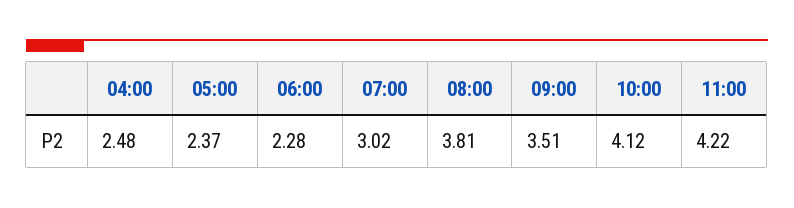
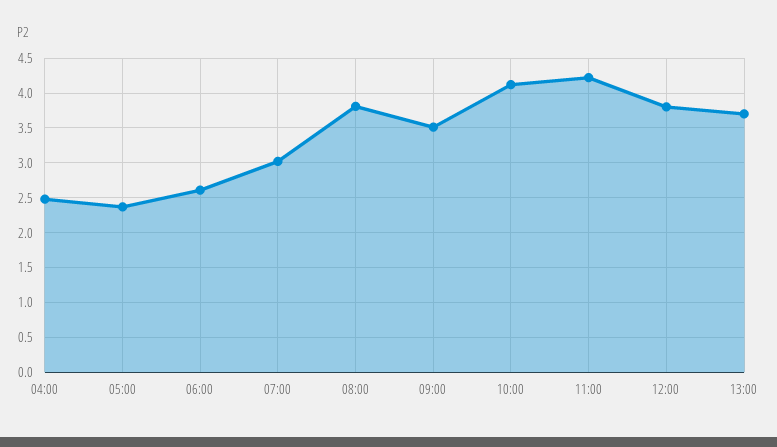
06:00: 2.28 -> 2.6
12:00: none -> 3.8
13:00: none -> 3.7

